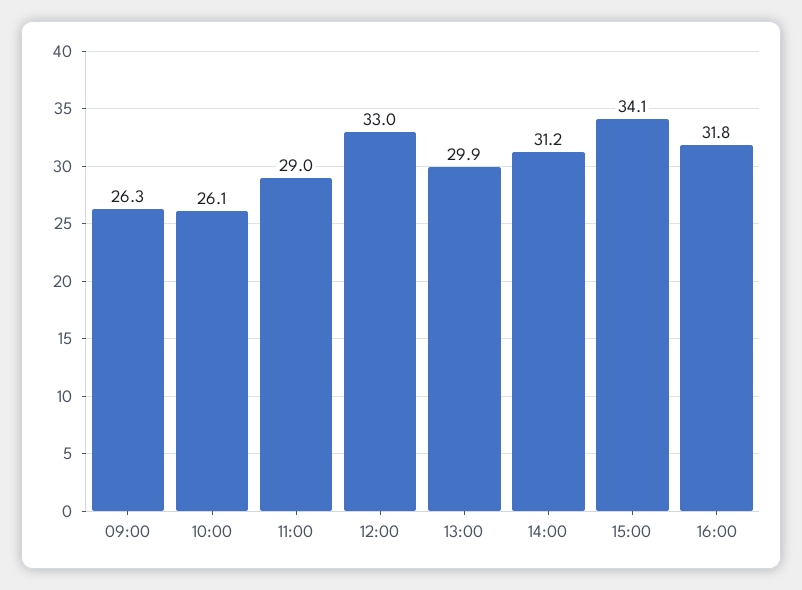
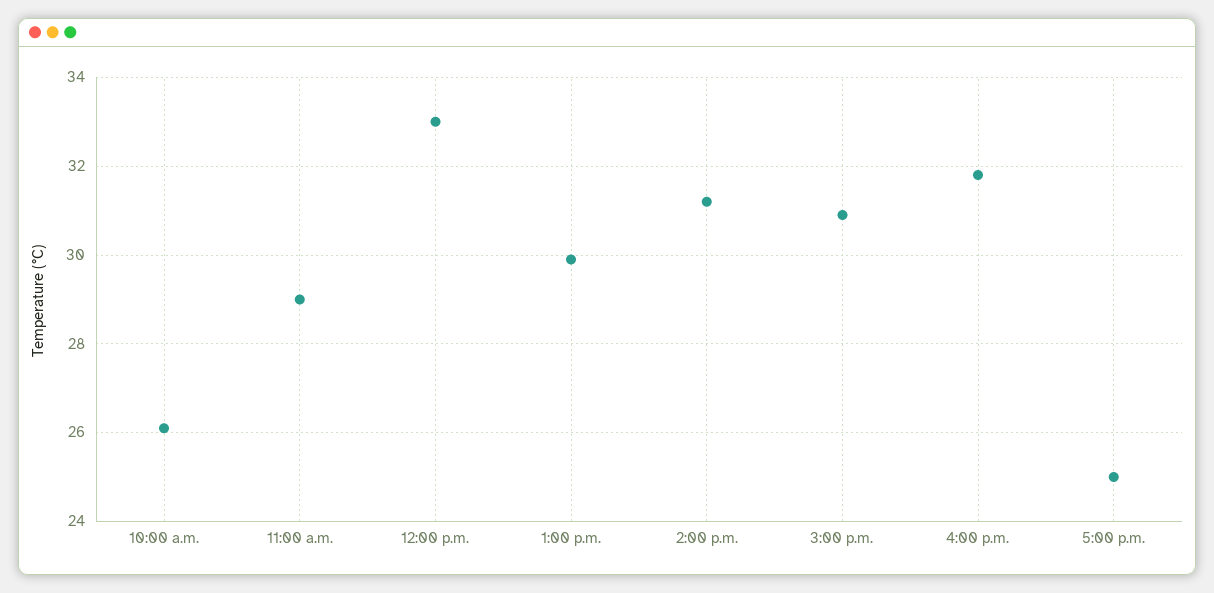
09:00: 26.3 -> none
15:00: 34.1 -> 31
5:00 p.m.: none -> 25

